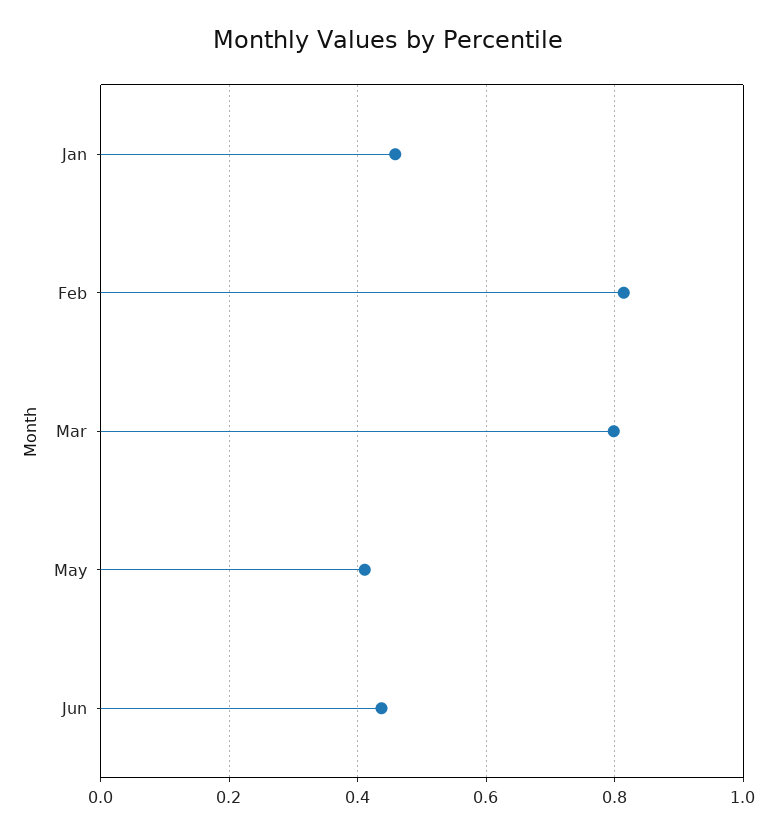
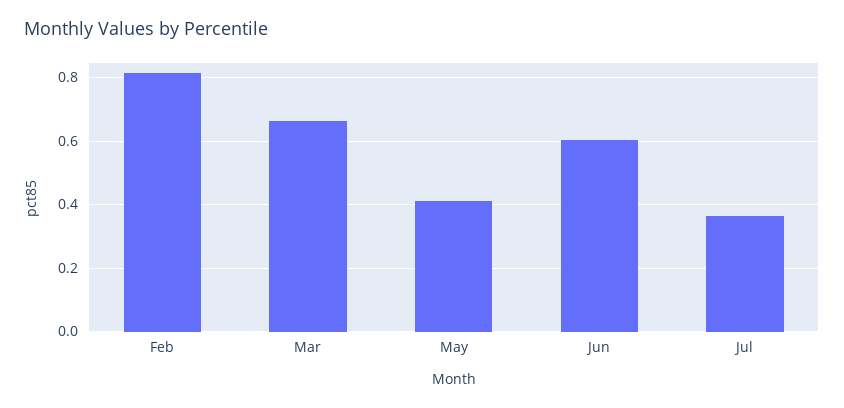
Jan: 0.46 -> none
Mar: 0.8 -> 0.66
Jun: 0.44 -> 0.6
Jul: none -> 0.36

